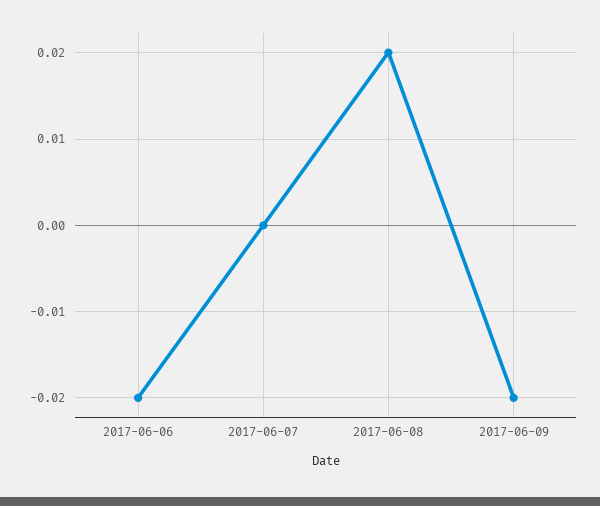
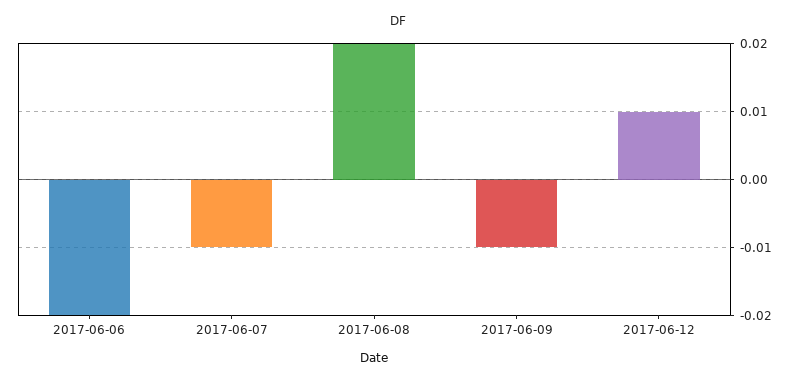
2017-06-07: 0 -> -0.01
2017-06-09: -0.02 -> -0.01
2017-06-12: none -> 0.01

